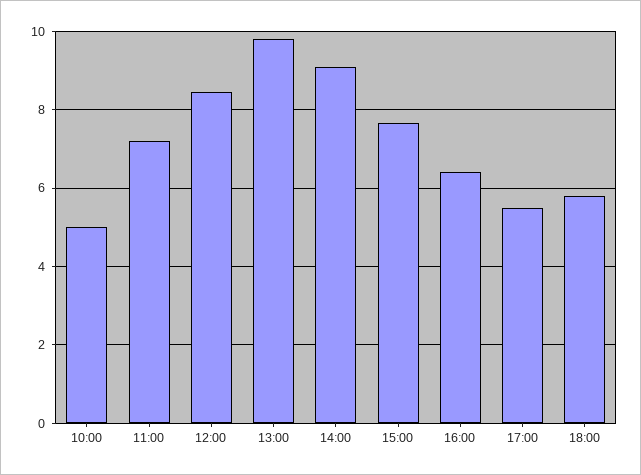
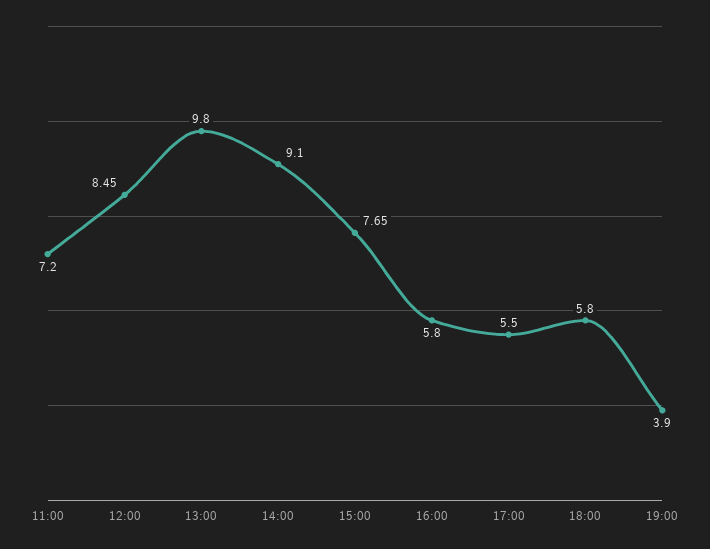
10:00: 5 -> none
16:00: 6.4 -> 5.8
19:00: none -> 3.9

